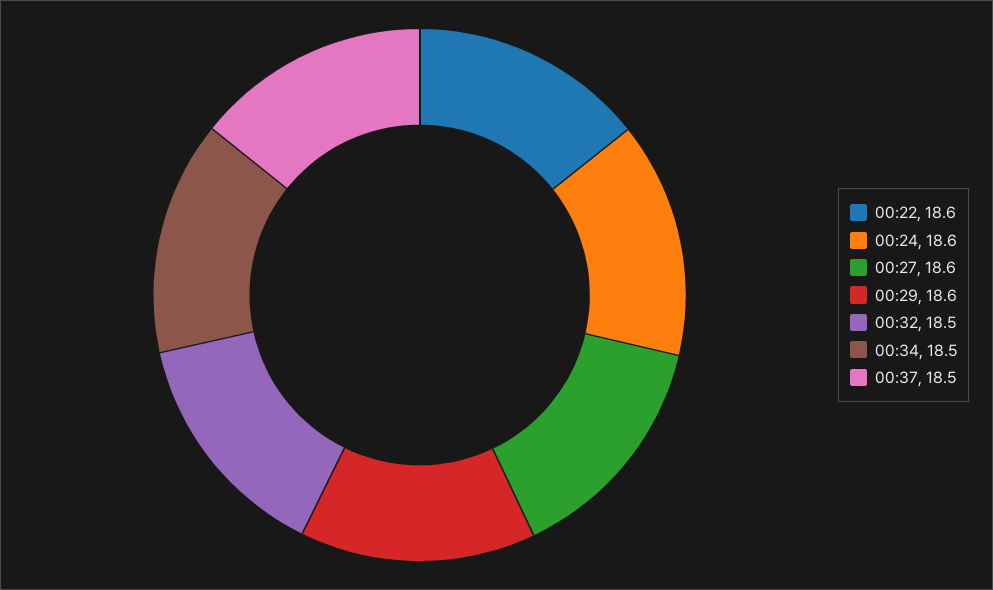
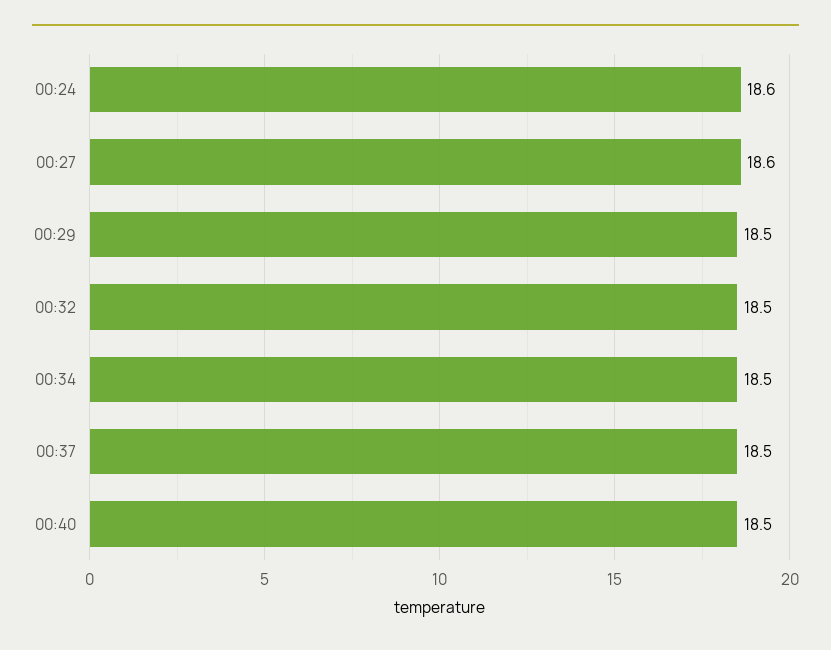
00:22: 18.6 -> none
00:29: 18.6 -> 18.5
00:40: none -> 18.5

